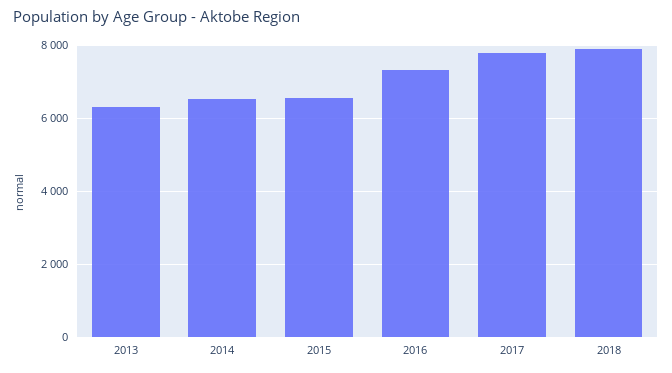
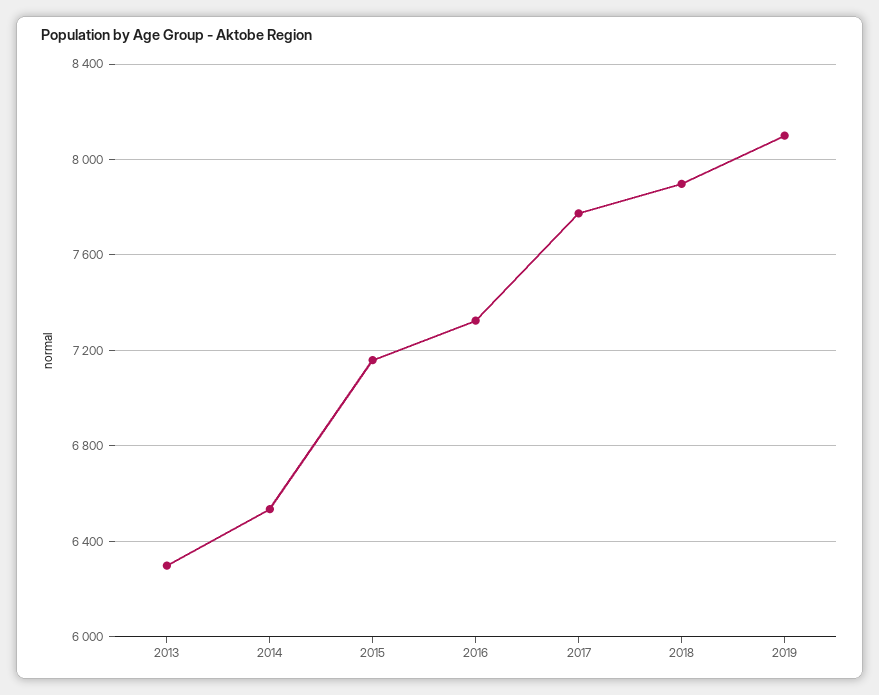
2015: 6600 -> 7150
2019: none -> 8100

